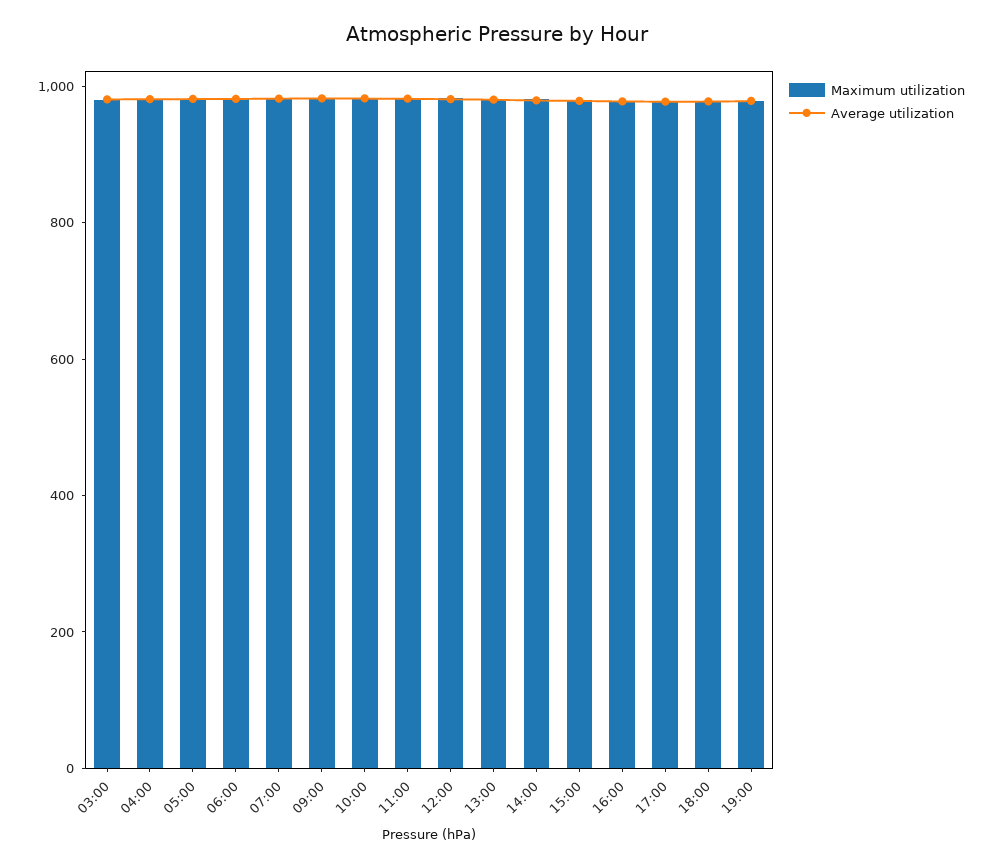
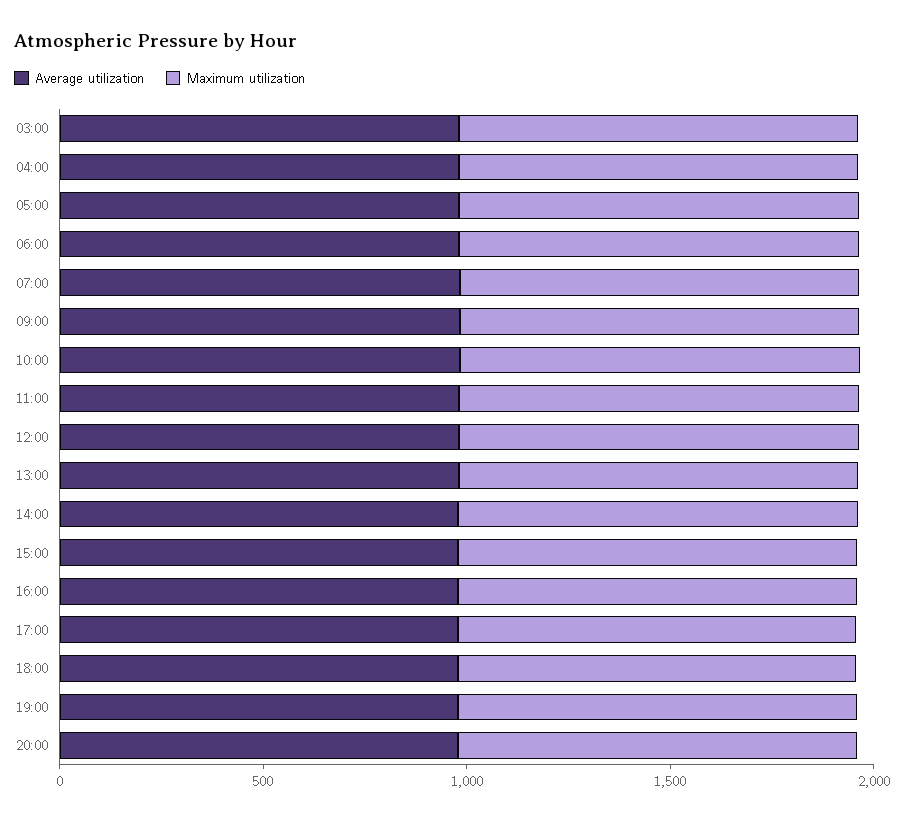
Average utilization, 20:00: none -> 1000
Maximum utilization, 20:00: none -> 1000

